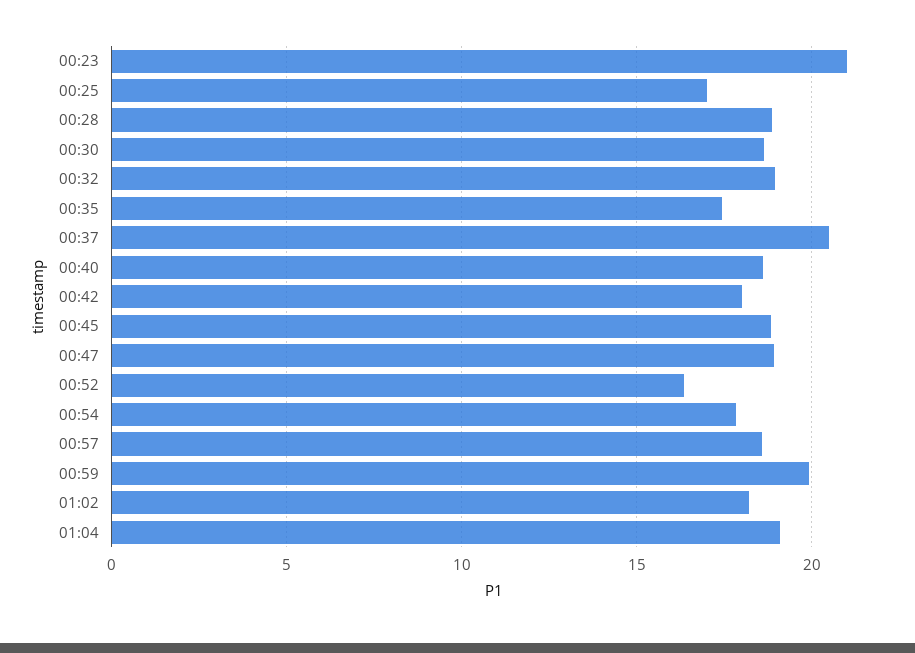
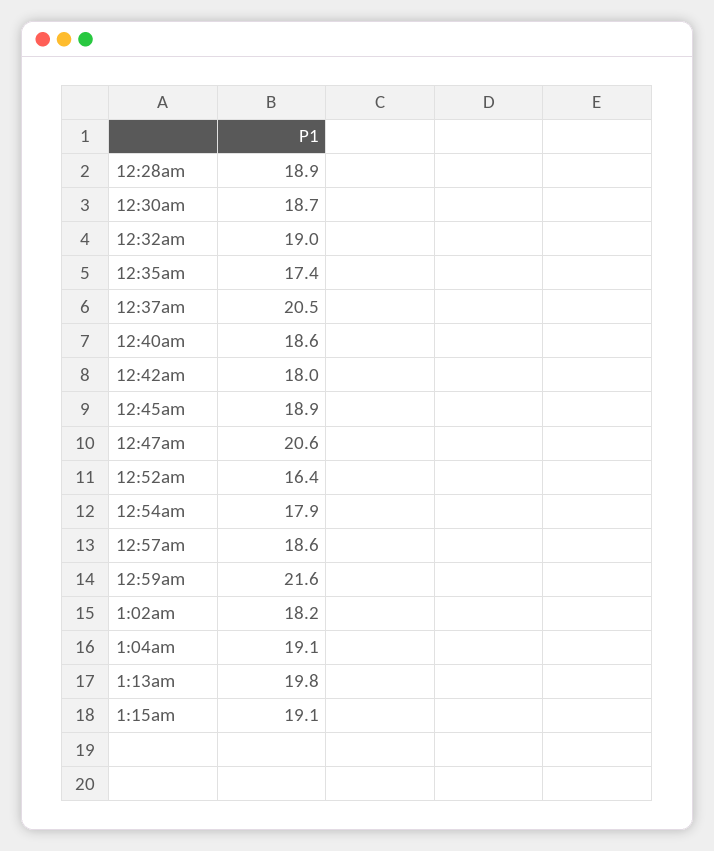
00:23: 21 -> none
00:25: 17 -> none
00:47: 19 -> 20.6
00:59: 20 -> 21.6
1:13am: none -> 19.8
1:15am: none -> 19.1

